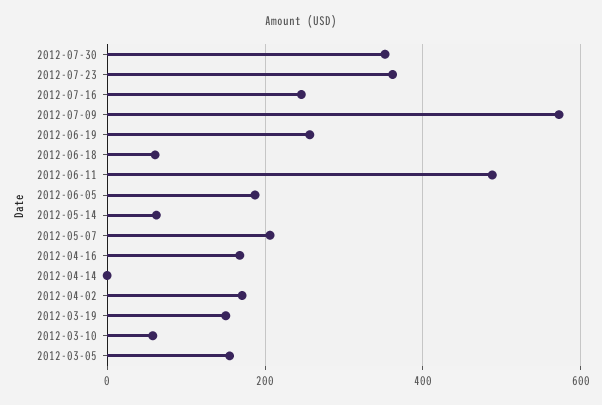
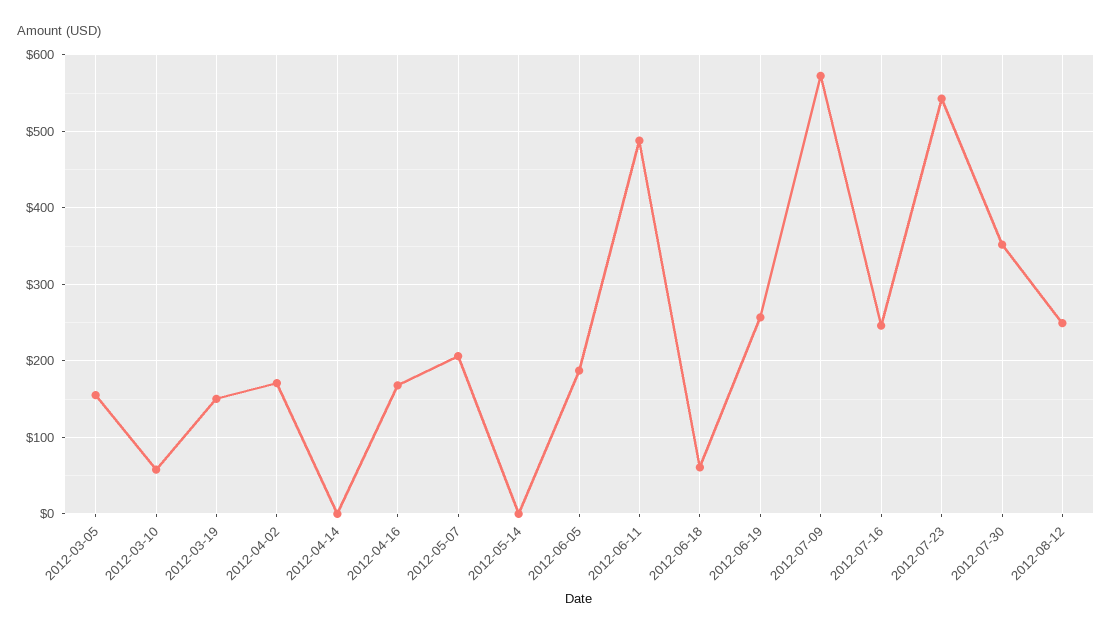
2012-07-23: 360 -> 540
2012-05-14: 60 -> 0
2012-08-12: none -> 250

